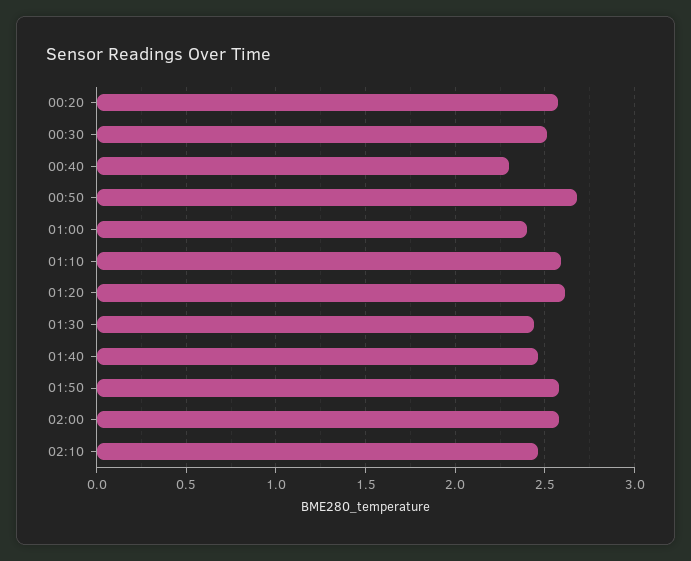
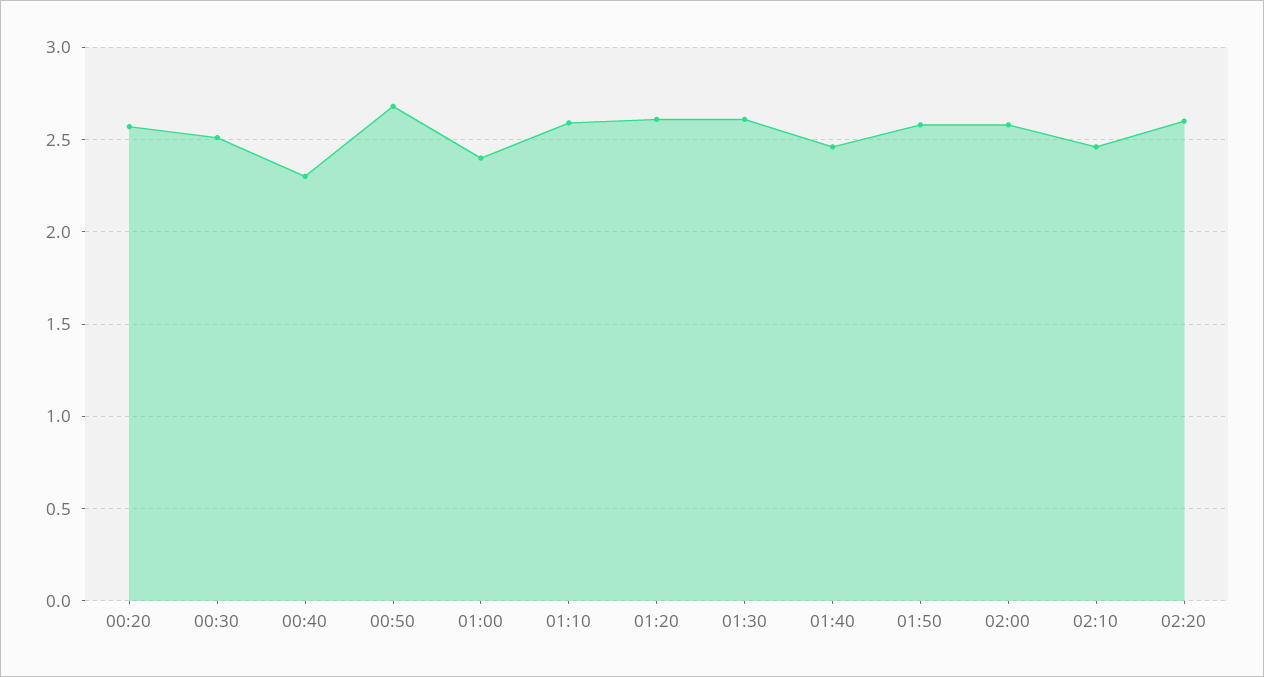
01:30: 2.45 -> 2.6
02:20: none -> 2.6

